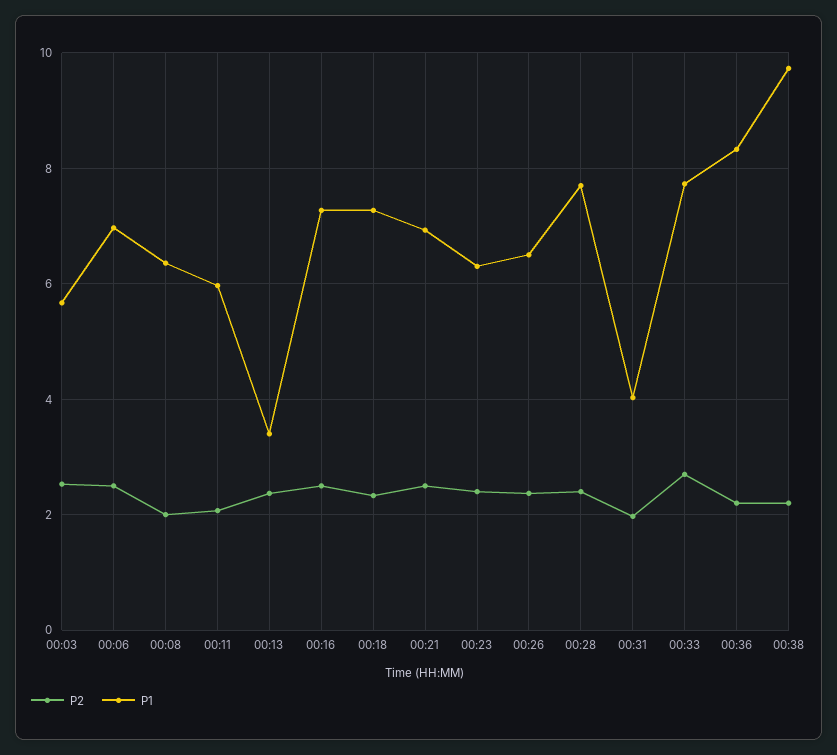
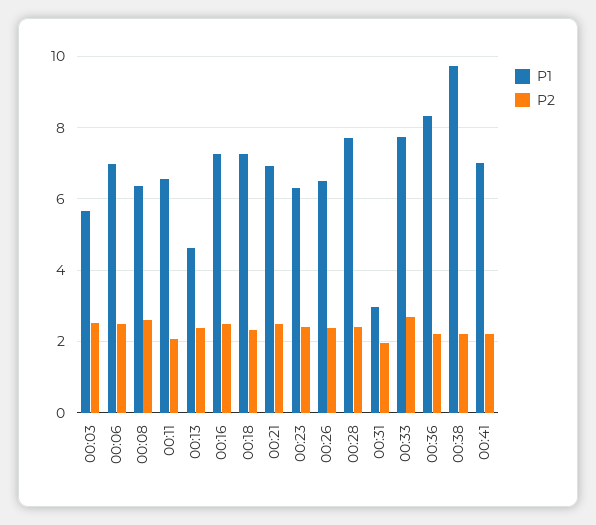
P2, 00:08: 2 -> 2.6
P1, 00:11: 6 -> 6.6
P1, 00:13: 3.4 -> 4.6
P1, 00:31: 4 -> 3
P1, 00:41: none -> 7
P2, 00:41: none -> 2.2

